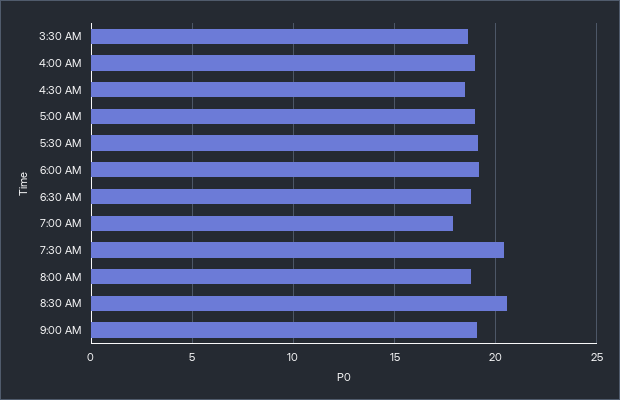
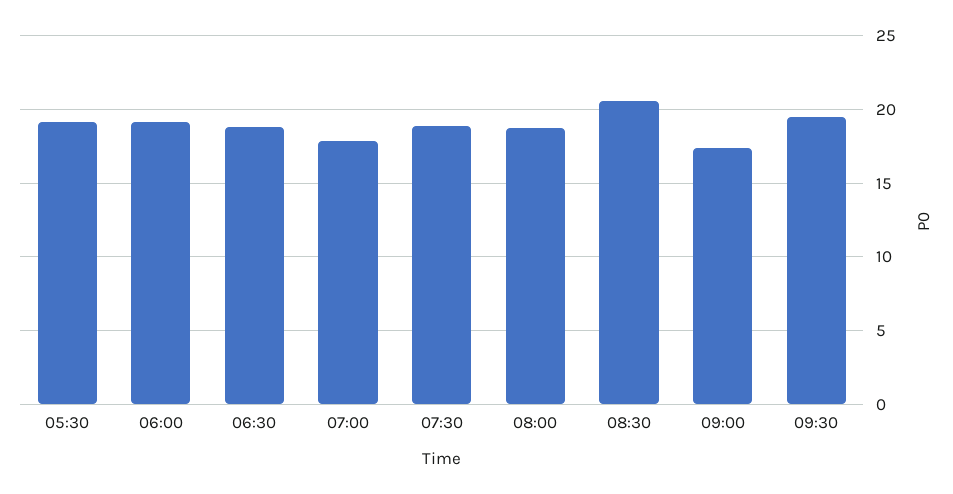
3:30 AM: 18.5 -> none
4:00 AM: 19 -> none
4:30 AM: 18.5 -> none
5:00 AM: 19 -> none
7:30 AM: 20.5 -> 19
9:00 AM: 19 -> 17.5
09:30: none -> 19.5

